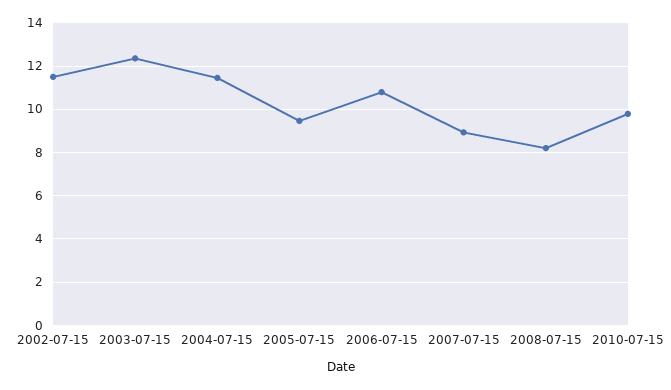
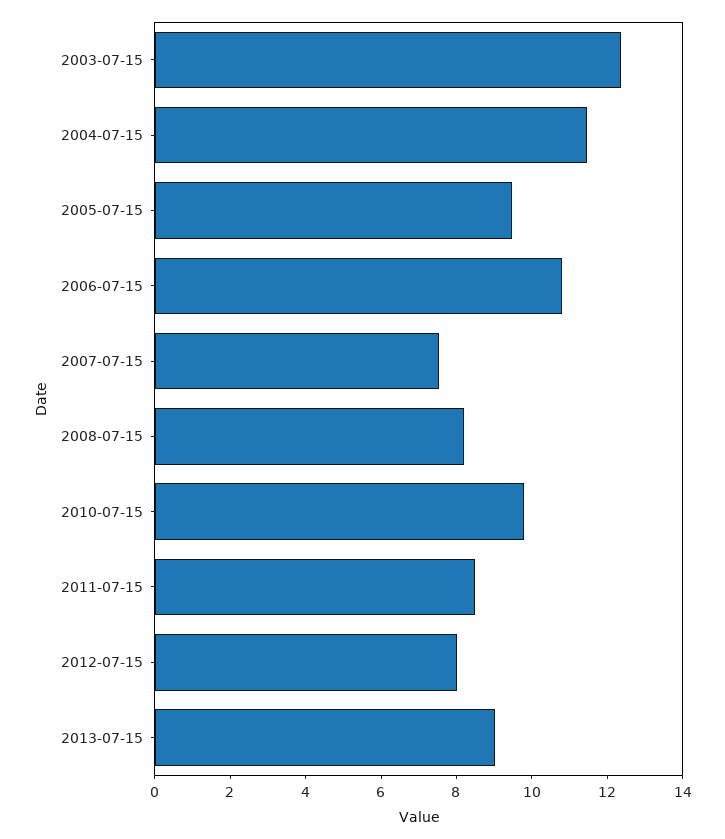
2002-07-15: 11.5 -> none
2007-07-15: 9 -> 7.5
2011-07-15: none -> 8.5
2012-07-15: none -> 8
2013-07-15: none -> 9

